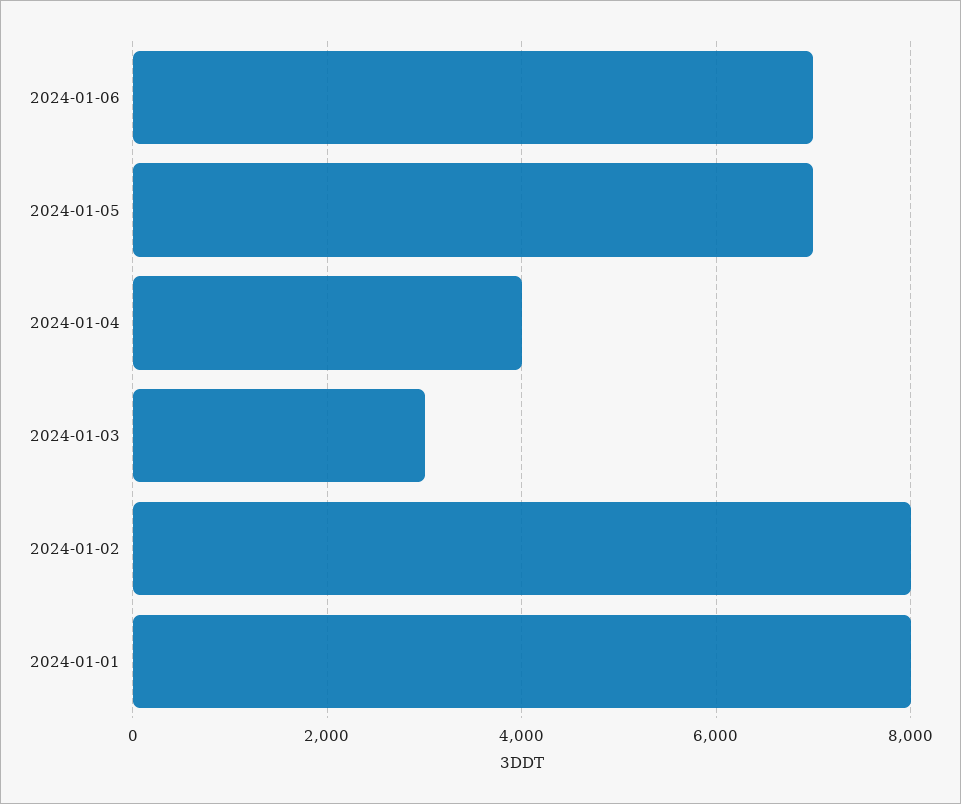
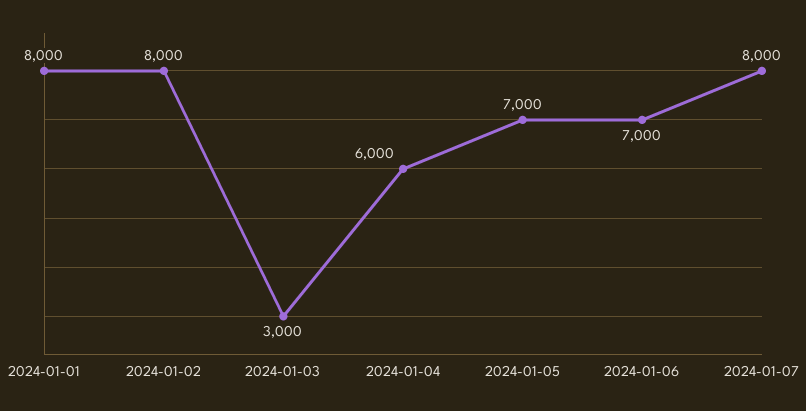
2024-01-04: 4000 -> 6000
2024-01-07: none -> 8000

